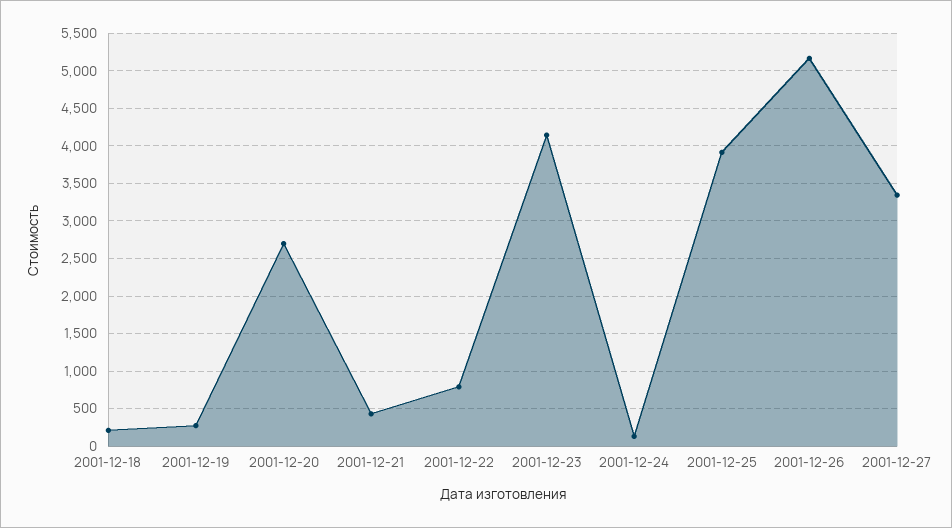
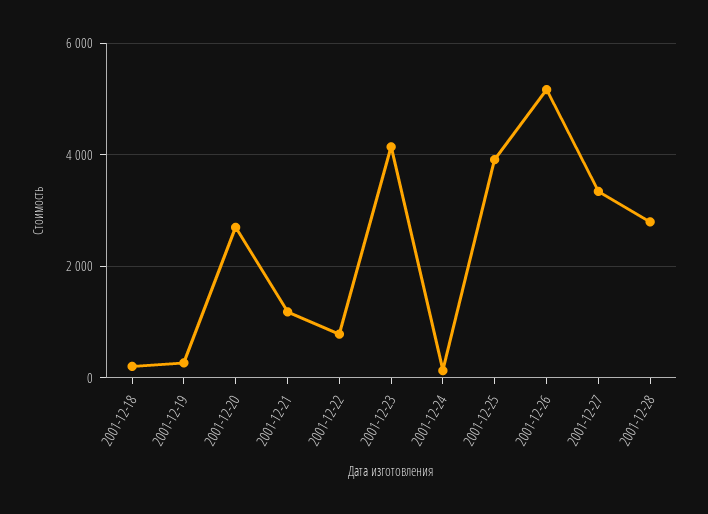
2001-12-21: 400 -> 1200
2001-12-28: none -> 2800

